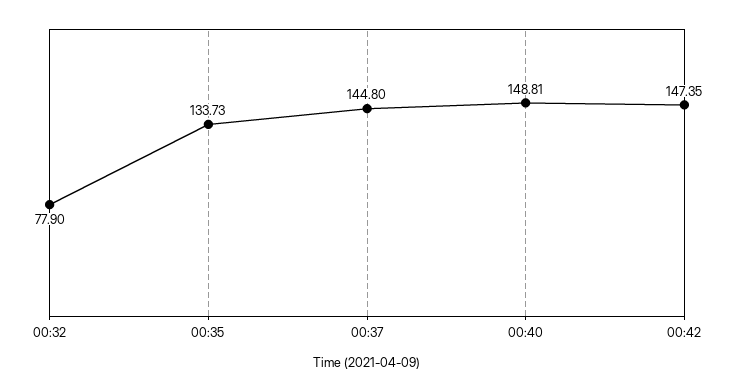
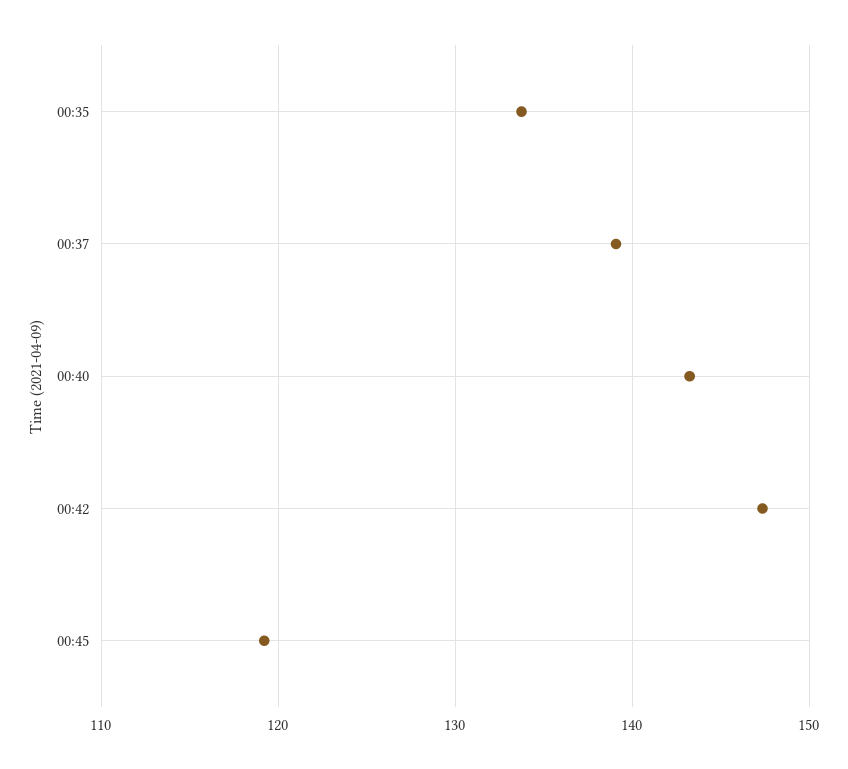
00:32: 77.9 -> none
00:37: 144.8 -> 139
00:40: 148.81 -> 143
00:45: none -> 119

